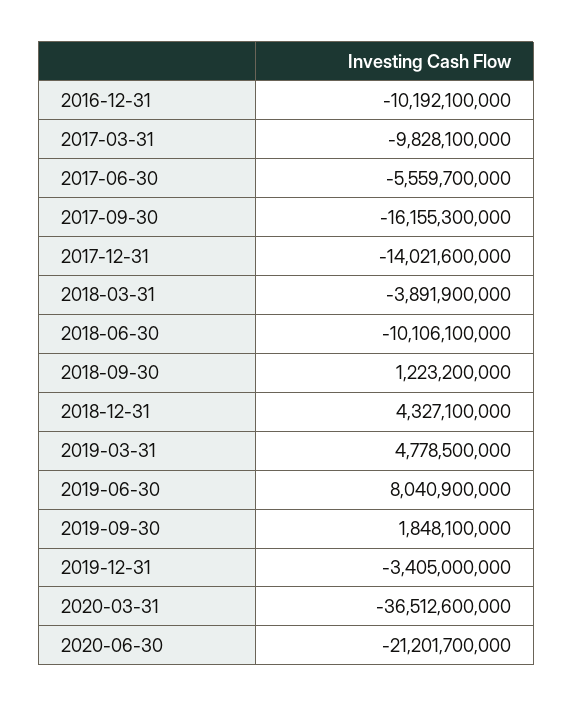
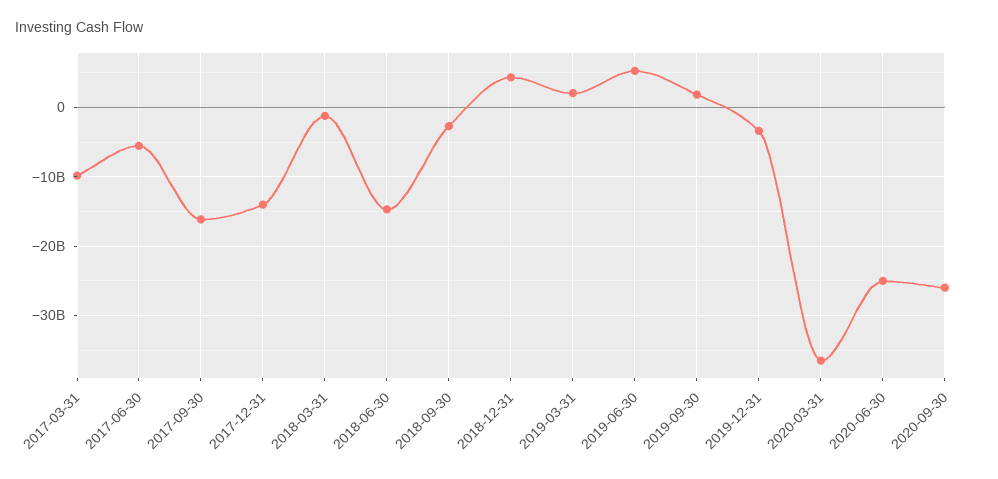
2016-12-31: -10192100000 -> none
2018-03-31: -3891900000 -> -1000000000
2018-06-30: -10106100000 -> -15000000000
2018-09-30: 1223200000 -> -3000000000
2019-03-31: 4778500000 -> 2000000000
2019-06-30: 8040900000 -> 5000000000
2020-06-30: -21201700000 -> -25000000000
2020-09-30: none -> -26000000000

